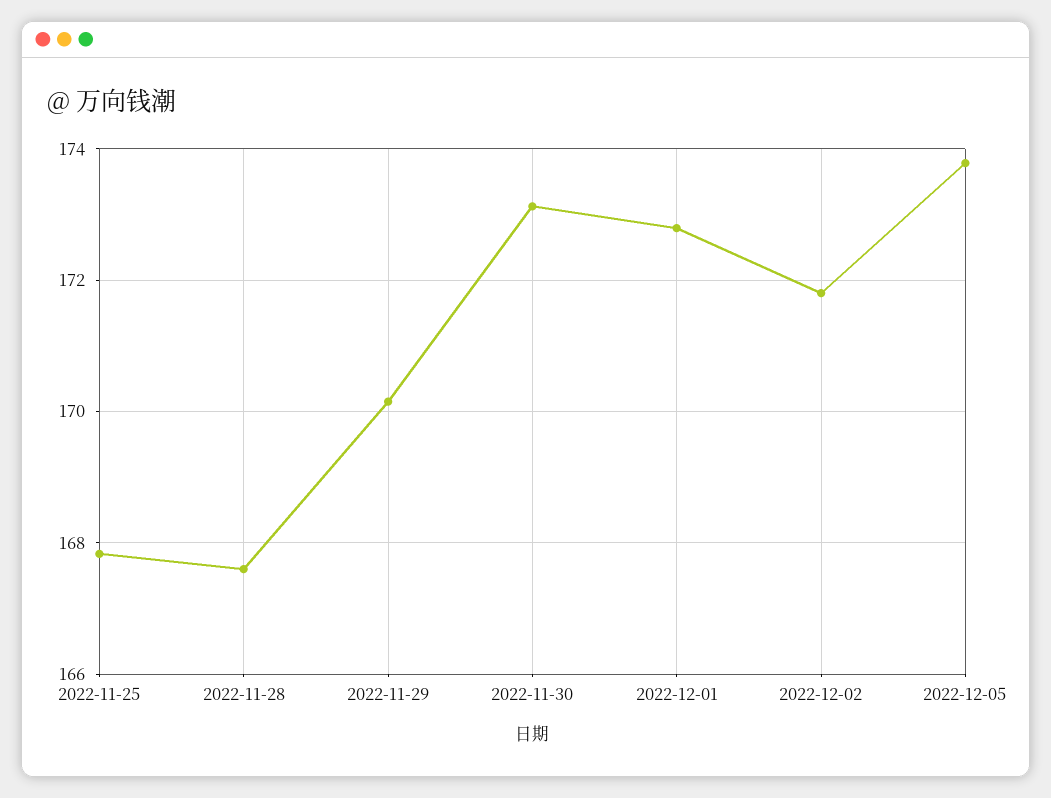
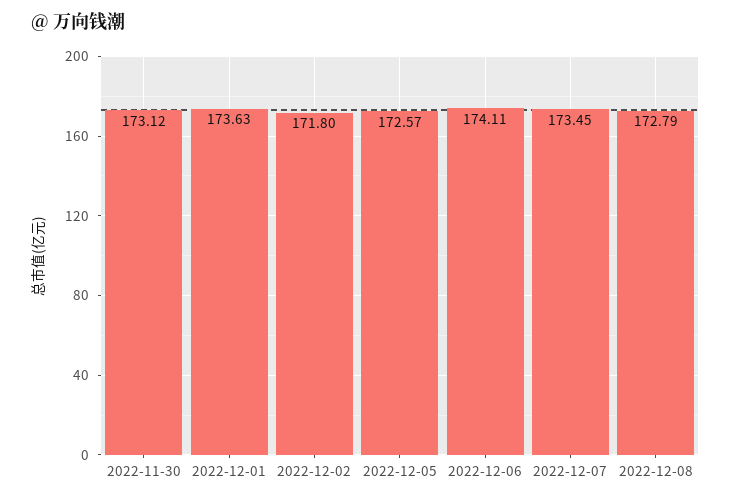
2022-11-25: 167.8 -> none
2022-11-28: 167.6 -> none
2022-11-29: 170.2 -> none
2022-12-01: 172.8 -> 173.63
2022-12-05: 173.8 -> 172.57
2022-12-06: none -> 174.11
2022-12-07: none -> 173.45
2022-12-08: none -> 172.79

